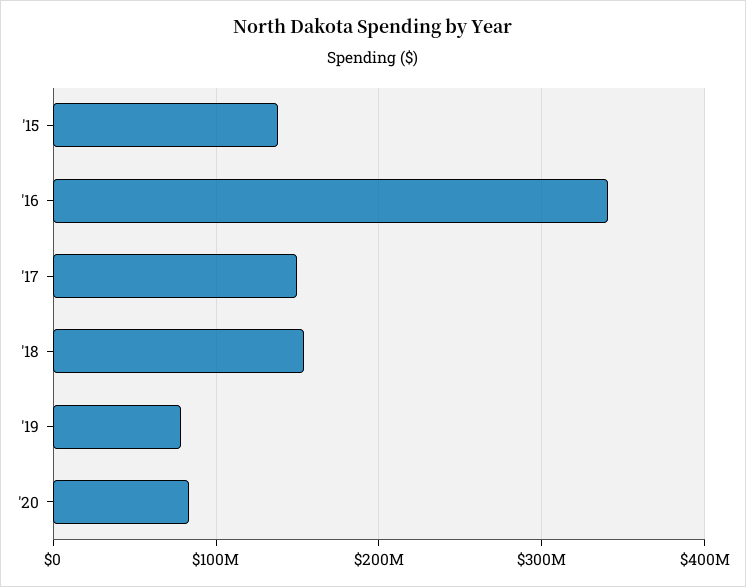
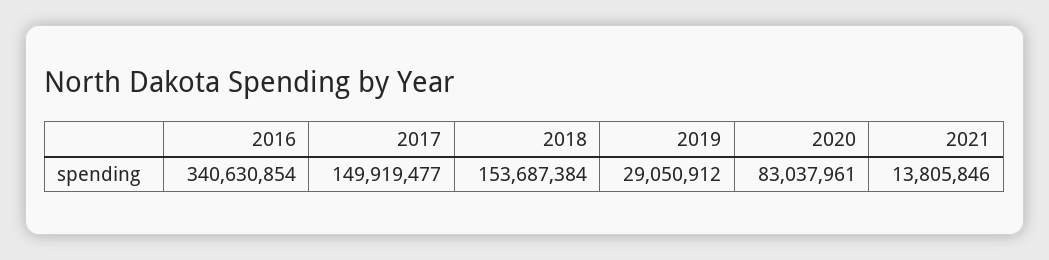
'15: 140000000 -> none
'19: 80000000 -> 29050912
2021: none -> 13805846

